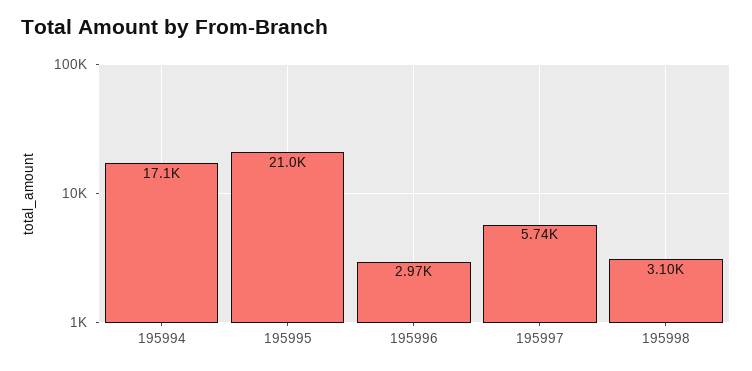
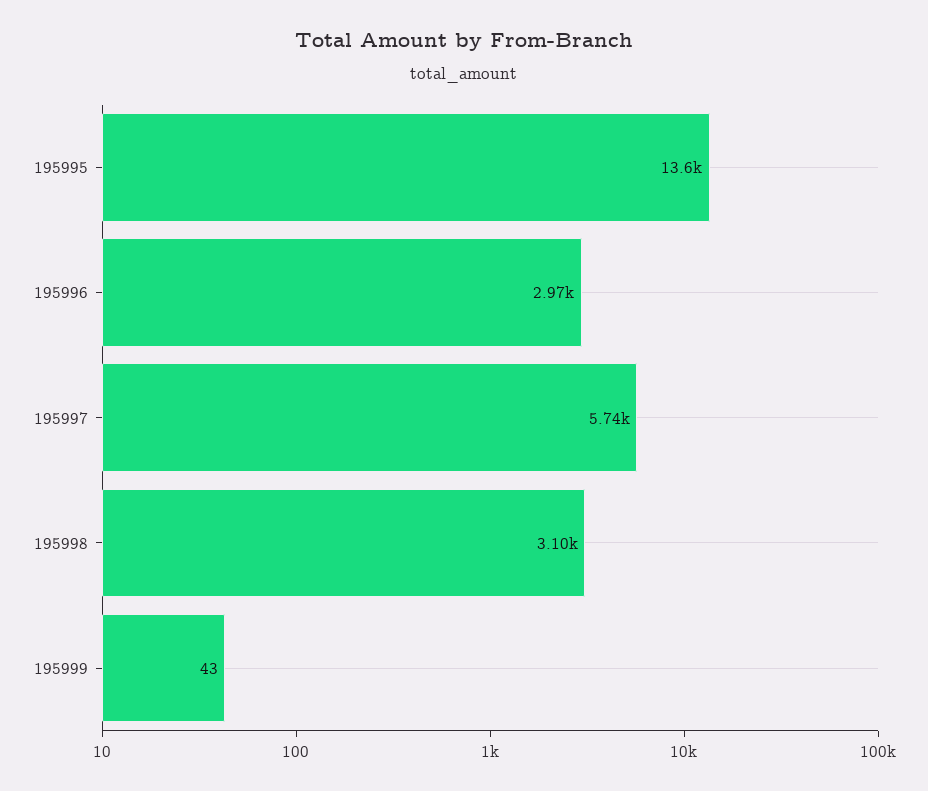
195994: 17100 -> none
195995: 21000 -> 13600
195999: none -> 43

